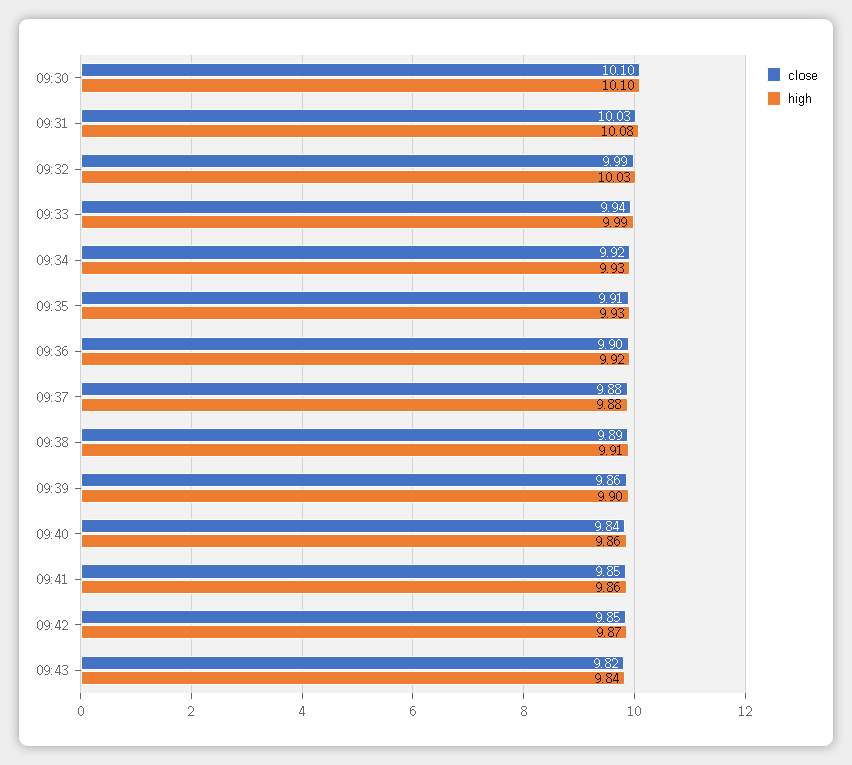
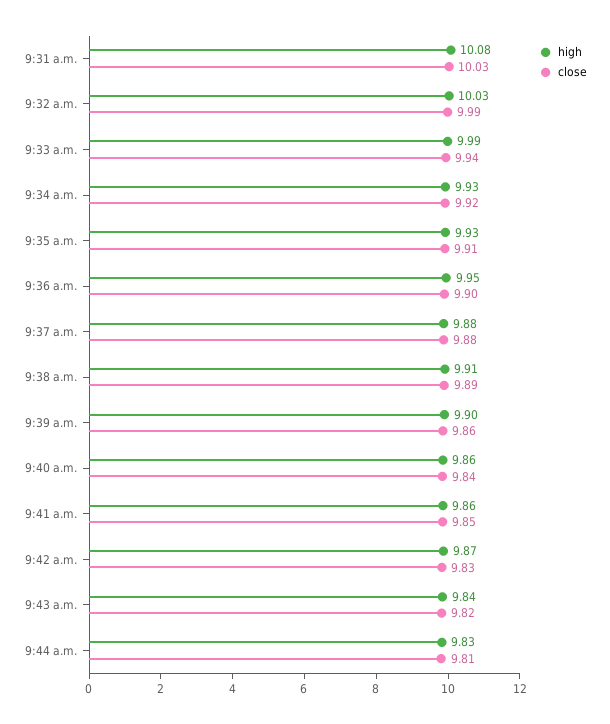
close, 09:30: 10.1 -> none
high, 09:30: 10.1 -> none
high, 09:36: 9.92 -> 9.95
close, 09:42: 9.85 -> 9.83
high, 9:44 a.m.: none -> 9.83
close, 9:44 a.m.: none -> 9.81

